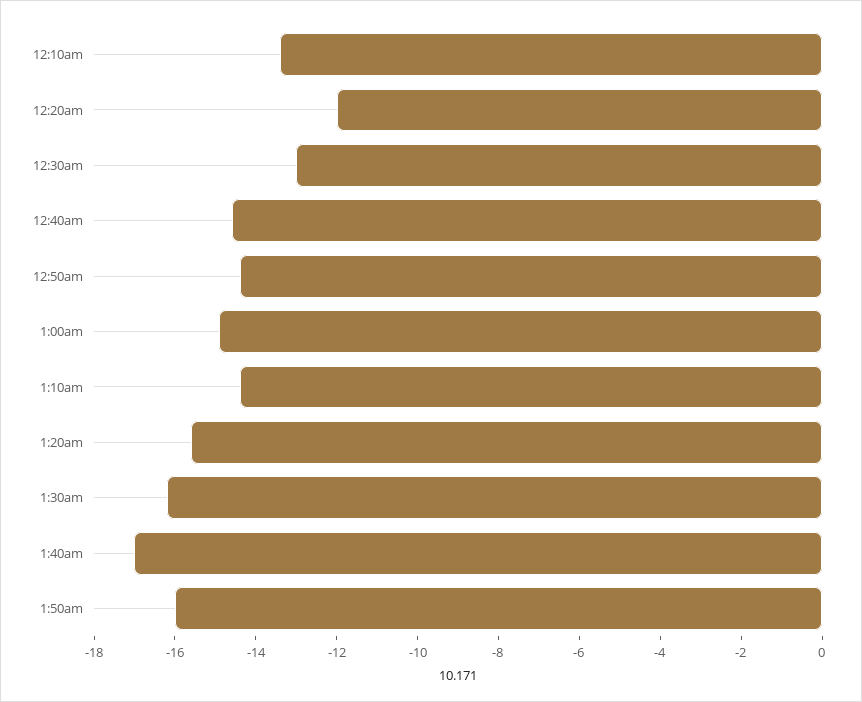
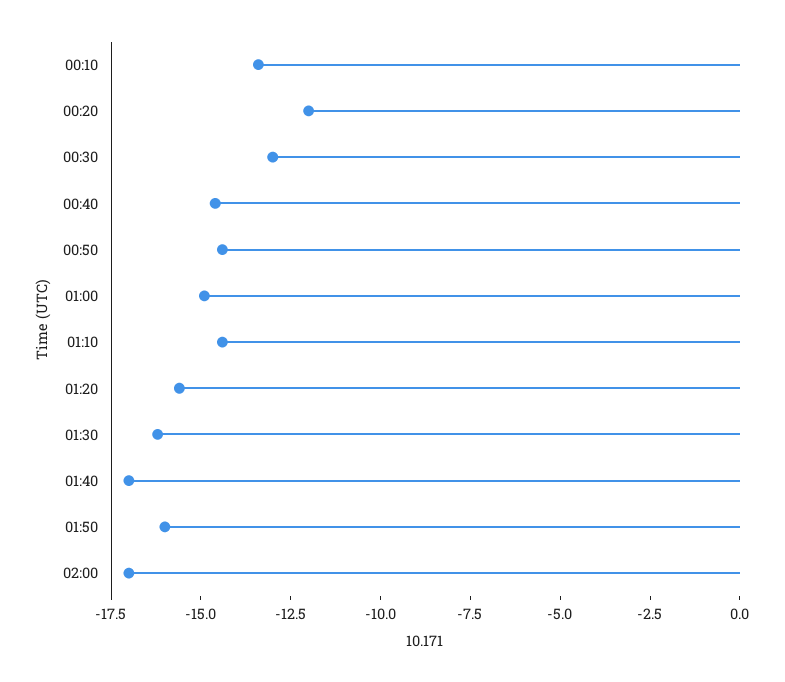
02:00: none -> -17

